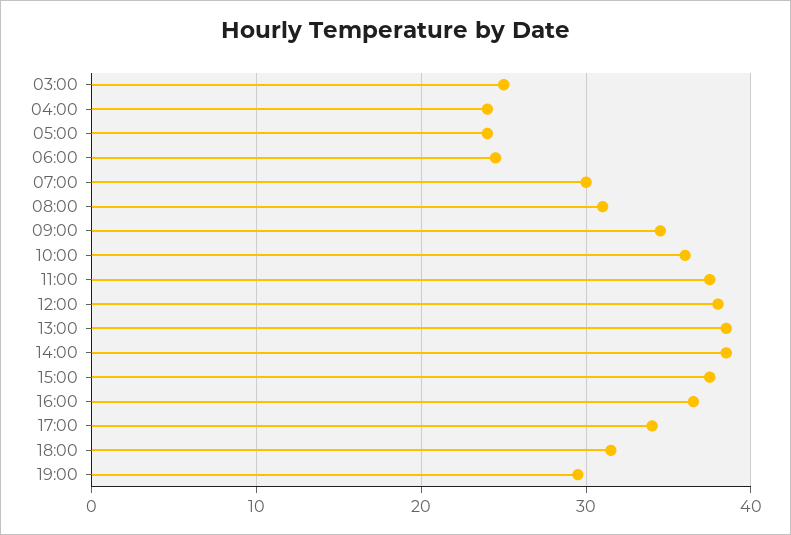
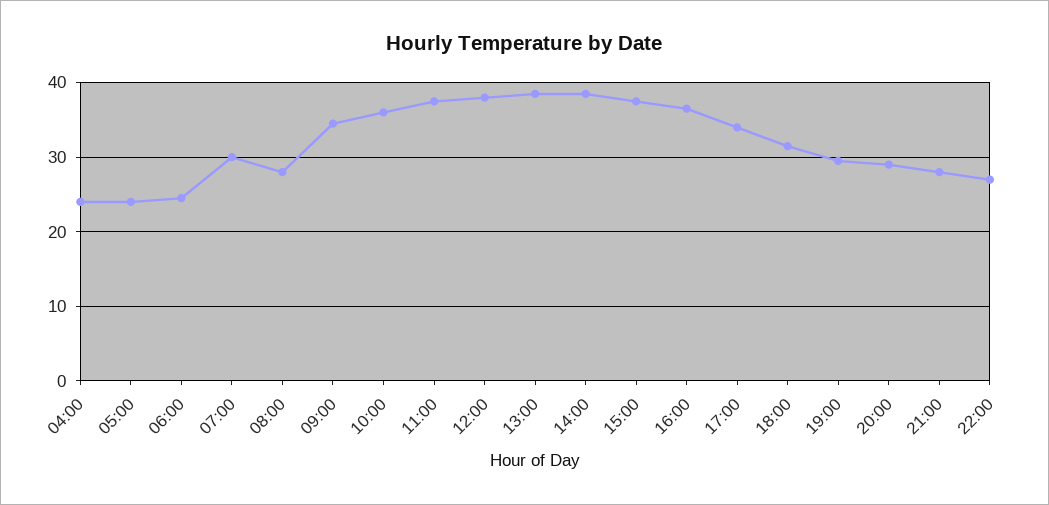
03:00: 25 -> none
08:00: 31 -> 28
20:00: none -> 29
21:00: none -> 28
22:00: none -> 27

